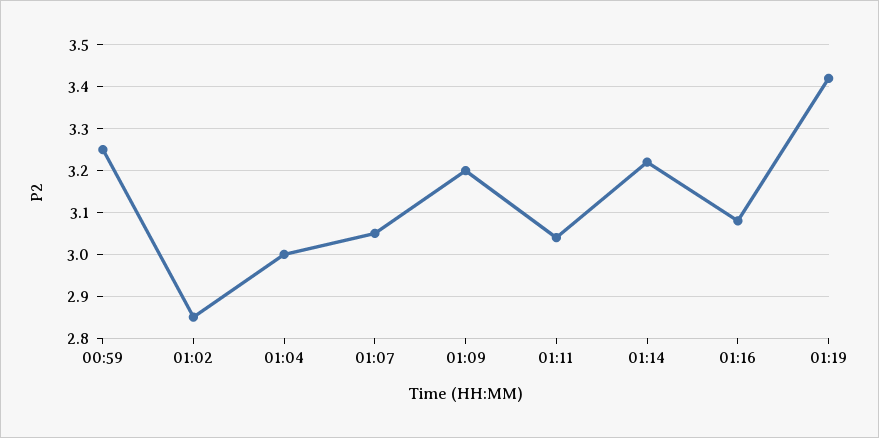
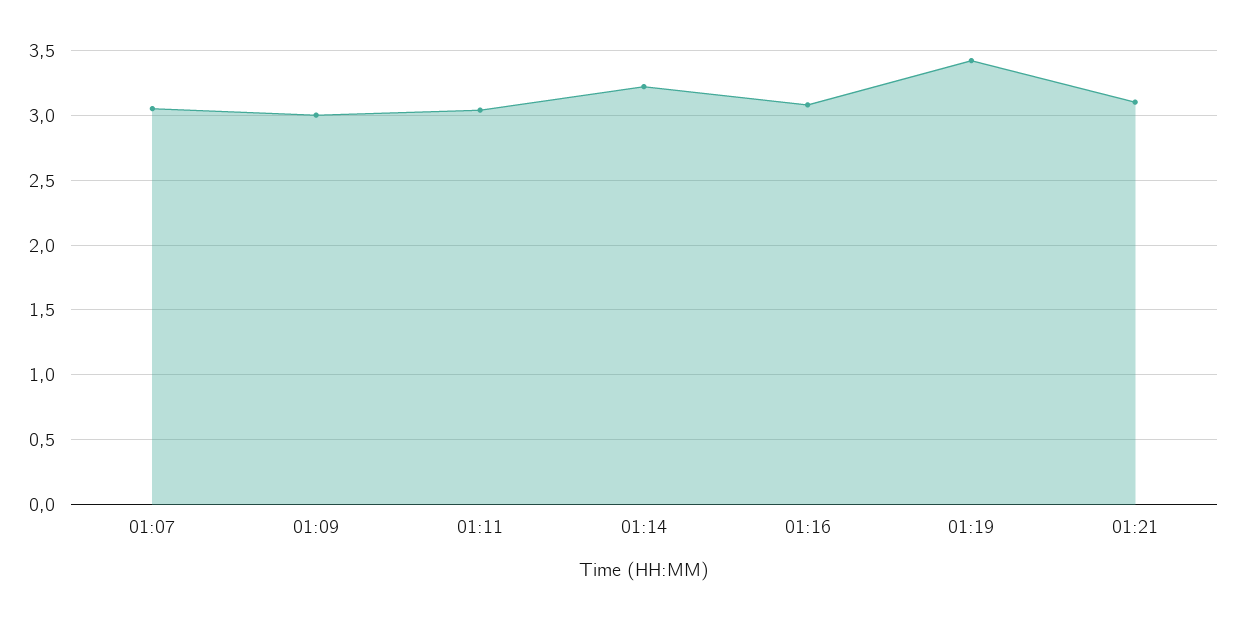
00:59: 3.25 -> none
01:02: 2.85 -> none
01:04: 3 -> none
01:09: 3.2 -> 3
01:21: none -> 3.1

